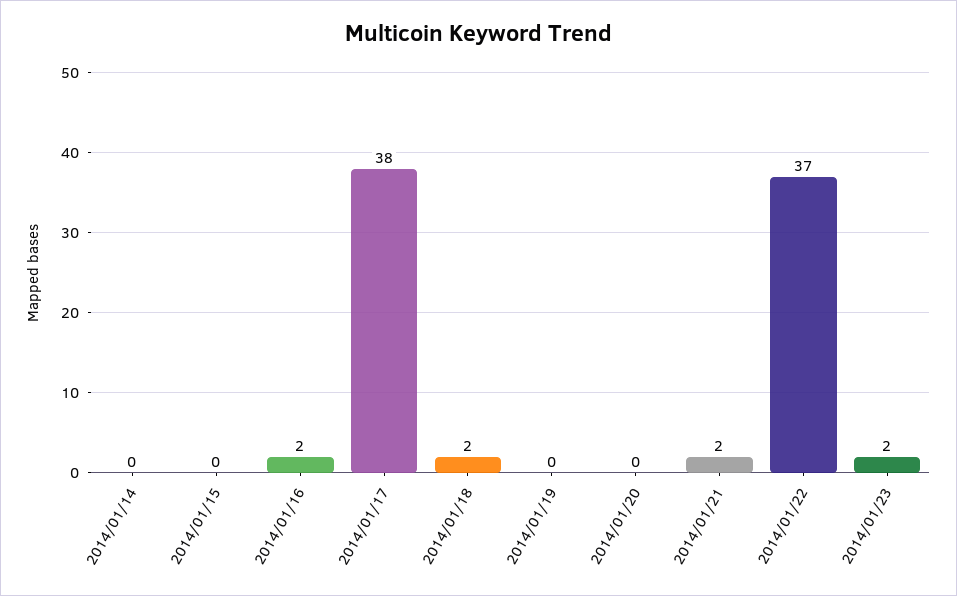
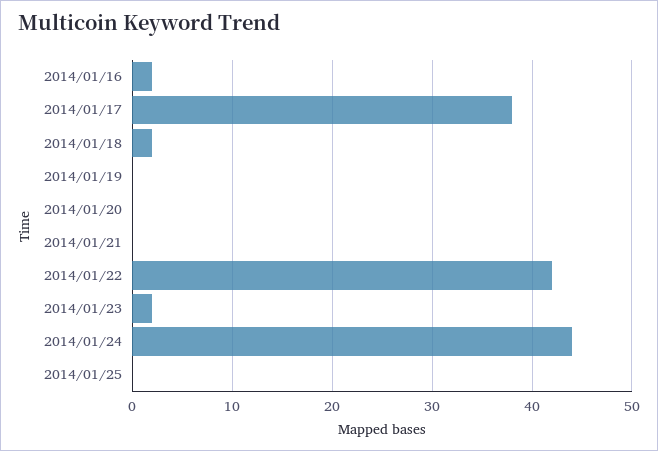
2014/01/14: 0 -> none
2014/01/15: 0 -> none
2014/01/21: 2 -> 0
2014/01/22: 37 -> 42
2014/01/24: none -> 44
2014/01/25: none -> 0

